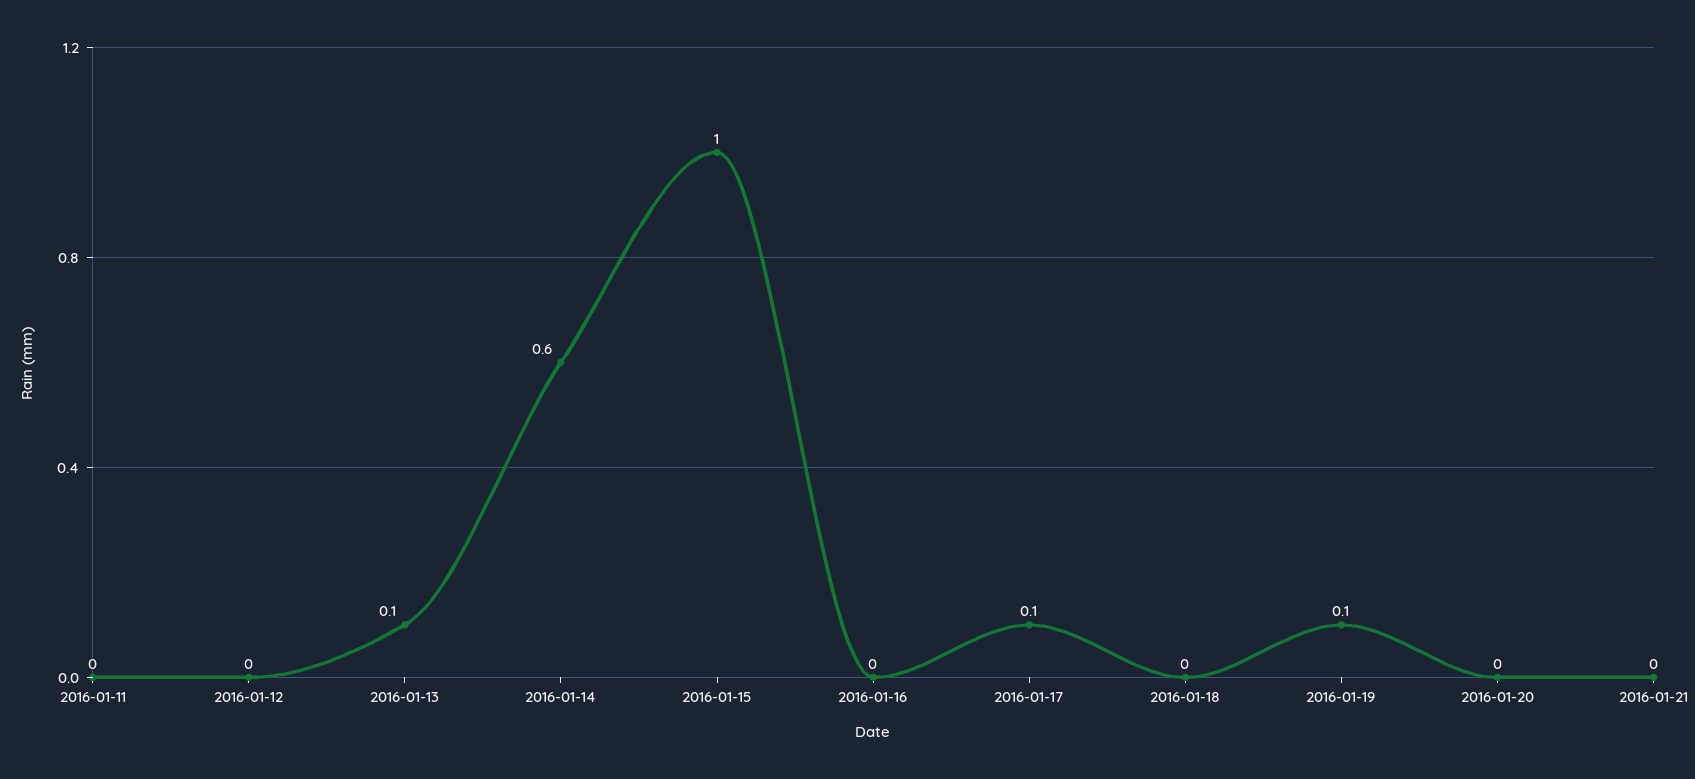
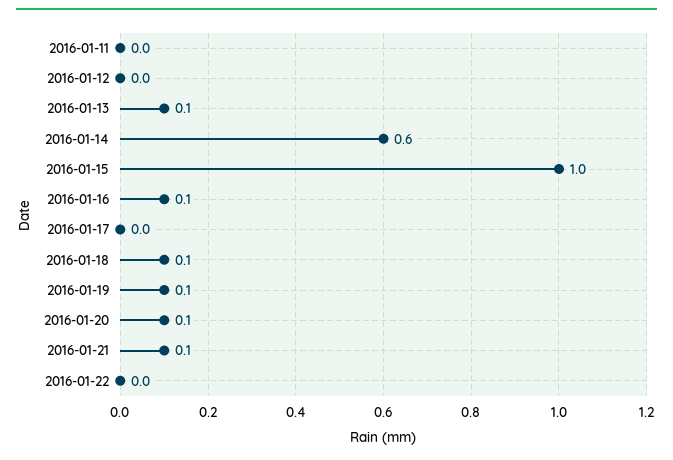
2016-01-16: 0 -> 0.1
2016-01-17: 0.1 -> 0
2016-01-18: 0 -> 0.1
2016-01-20: 0 -> 0.1
2016-01-21: 0 -> 0.1
2016-01-22: none -> 0

